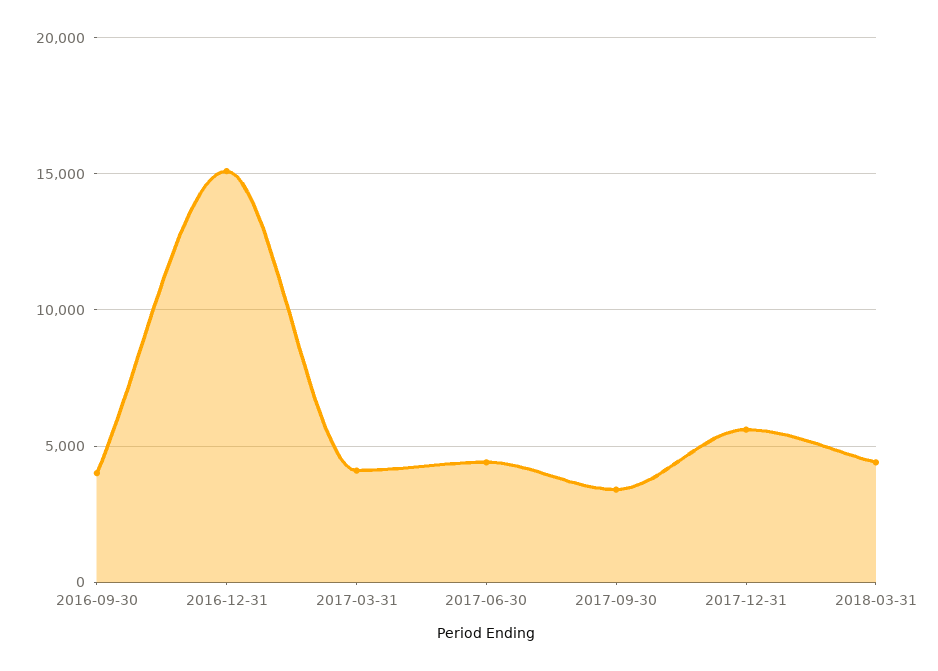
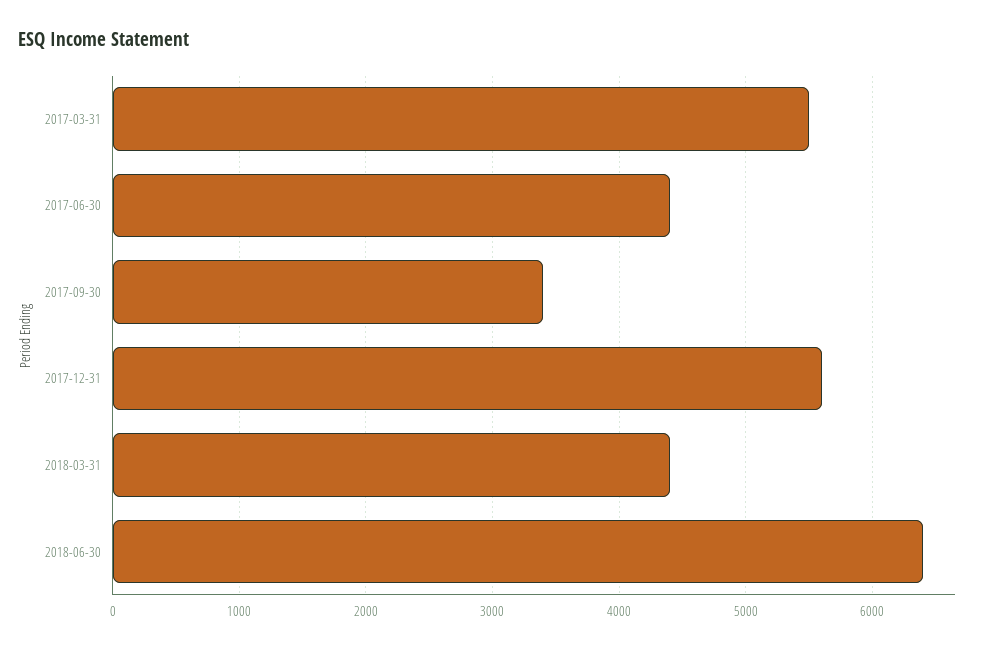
2016-09-30: 4000 -> none
2016-12-31: 15000 -> none
2017-03-31: 4000 -> 5500
2018-06-30: none -> 6400

